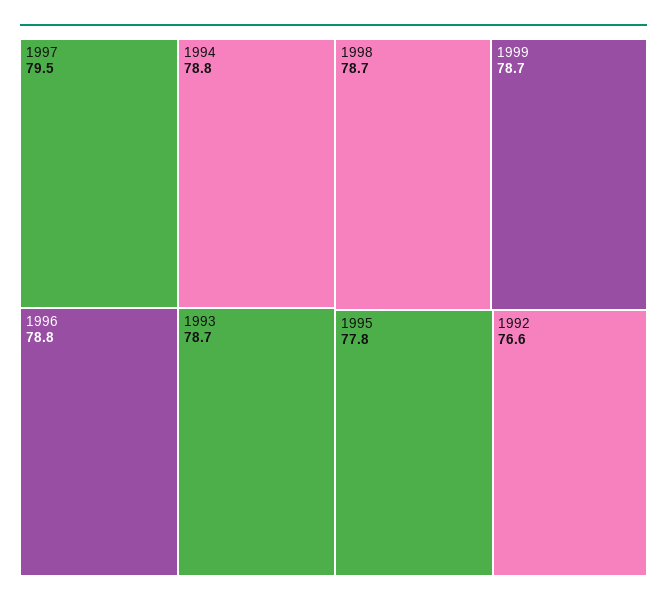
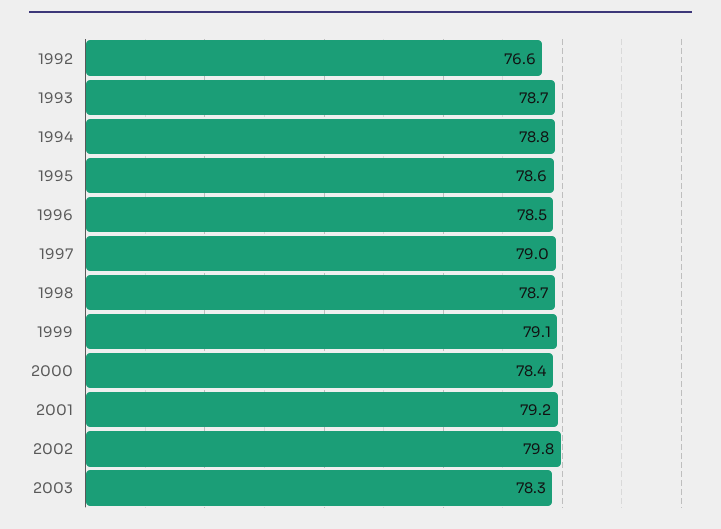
1997: 79.5 -> 79
1996: 78.8 -> 78.5
1999: 78.7 -> 79.1
1995: 77.8 -> 78.6
2000: none -> 78.4
2001: none -> 79.2
2002: none -> 79.8
2003: none -> 78.3

